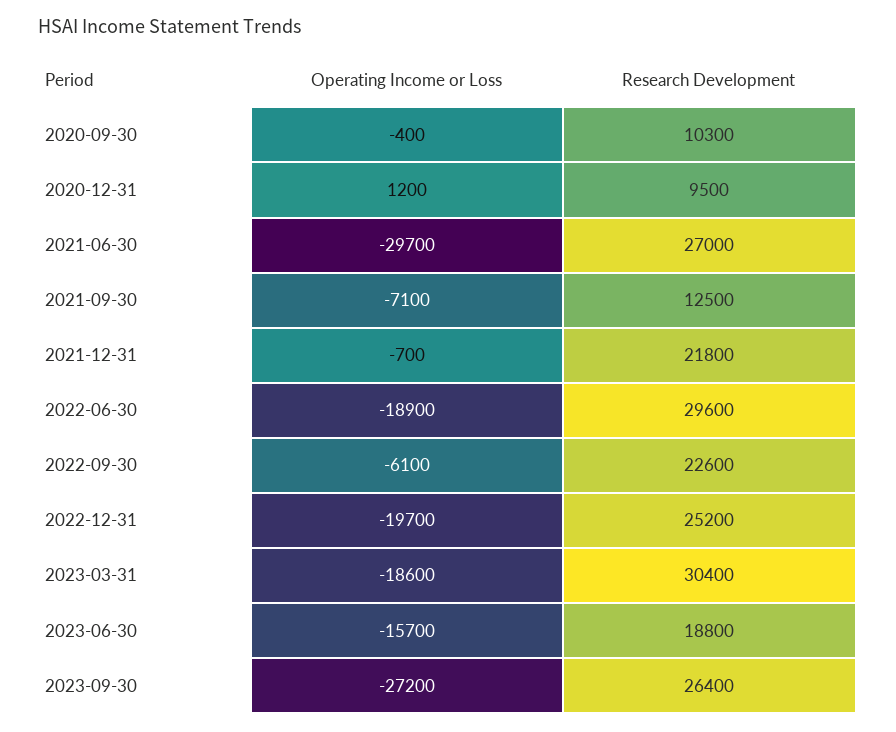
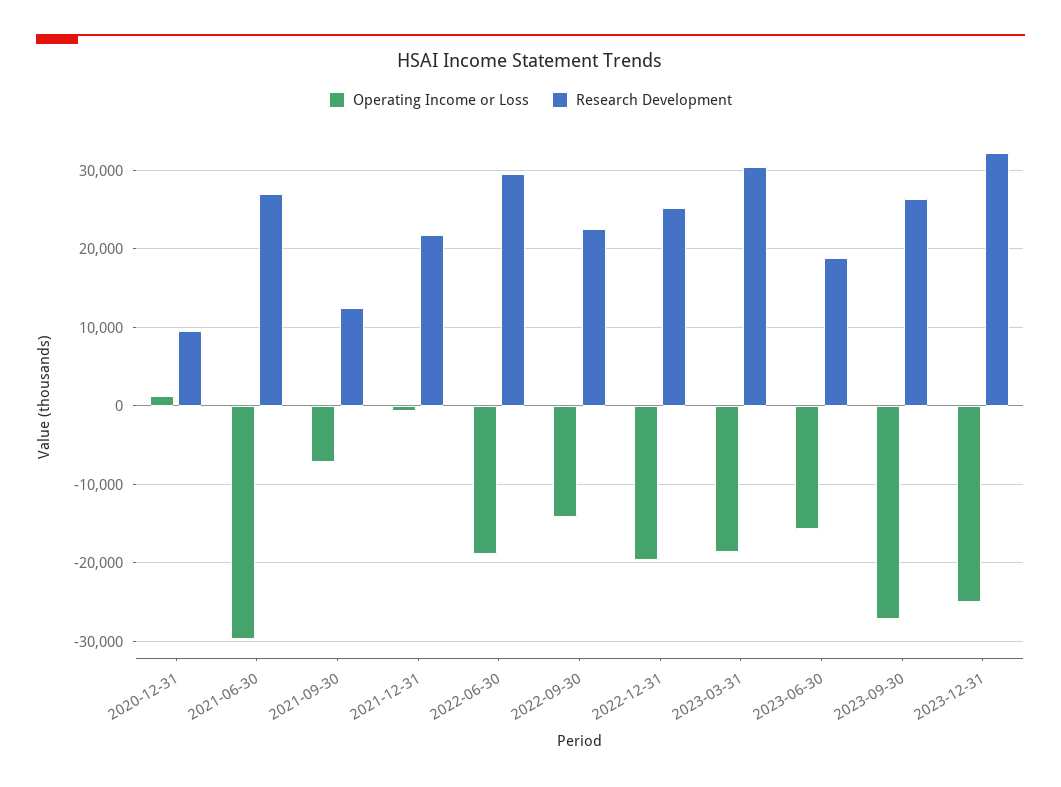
Operating Income or Loss, 2020-09-30: -400 -> none
Research Development, 2020-09-30: 10300 -> none
Operating Income or Loss, 2022-09-30: -6100 -> -14000
Operating Income or Loss, 2023-12-31: none -> -25000
Research Development, 2023-12-31: none -> 32000

